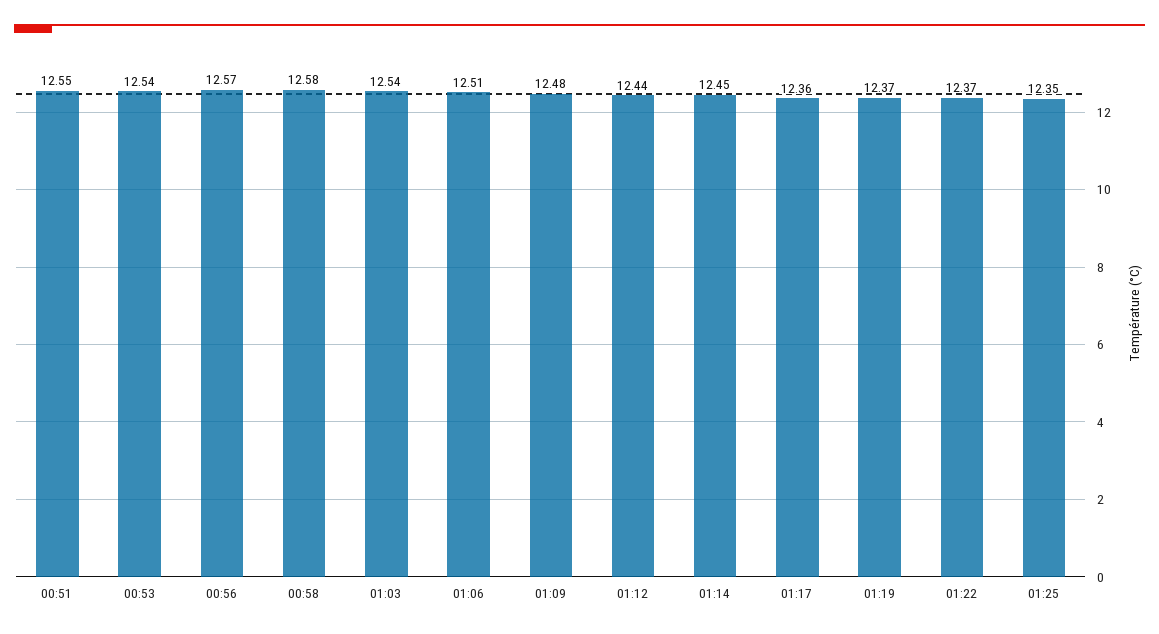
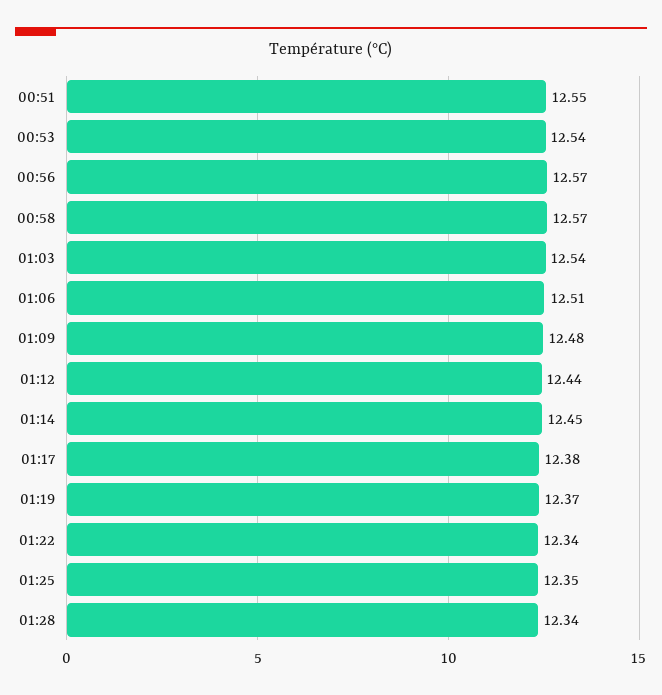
00:58: 12.58 -> 12.57
01:17: 12.36 -> 12.38
01:22: 12.37 -> 12.34
01:28: none -> 12.34

